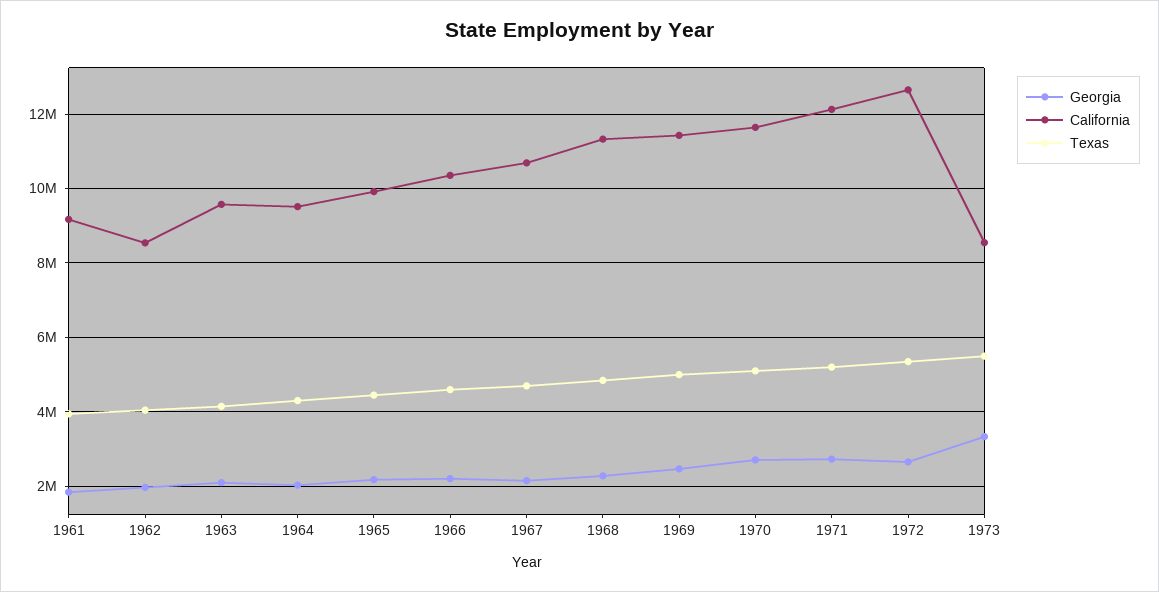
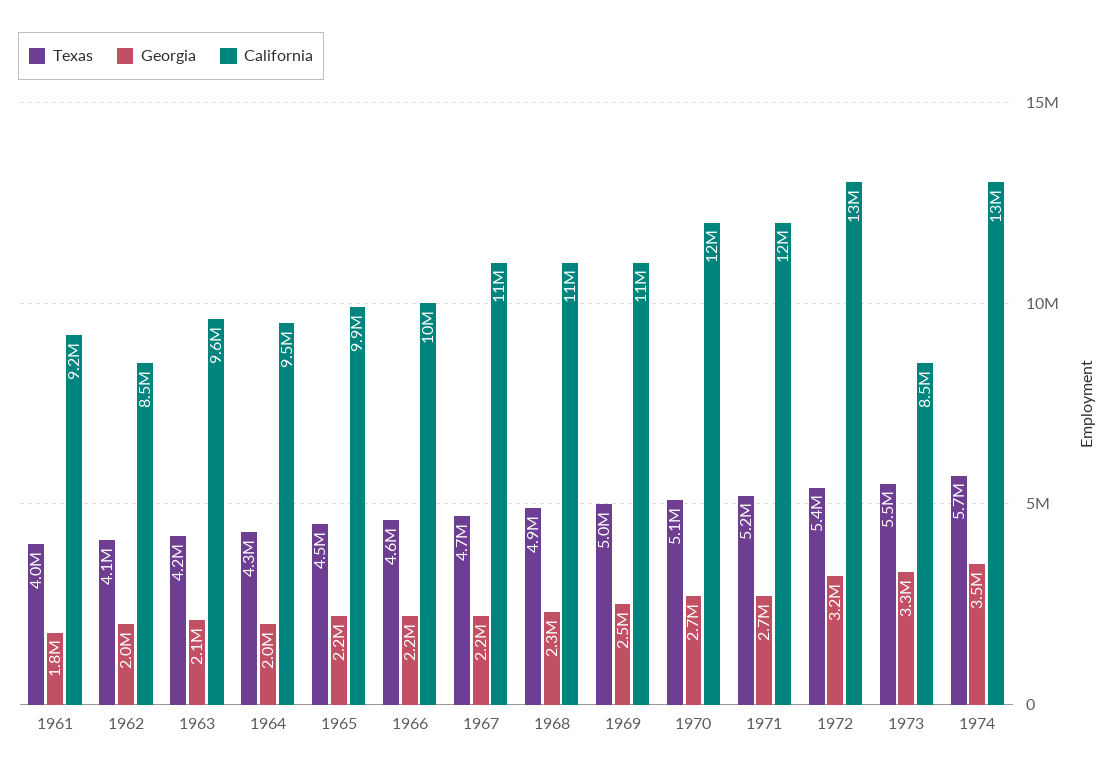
Georgia, 1972: 2600000 -> 3200000
Texas, 1974: none -> 5700000
Georgia, 1974: none -> 3500000
California, 1974: none -> 13000000

